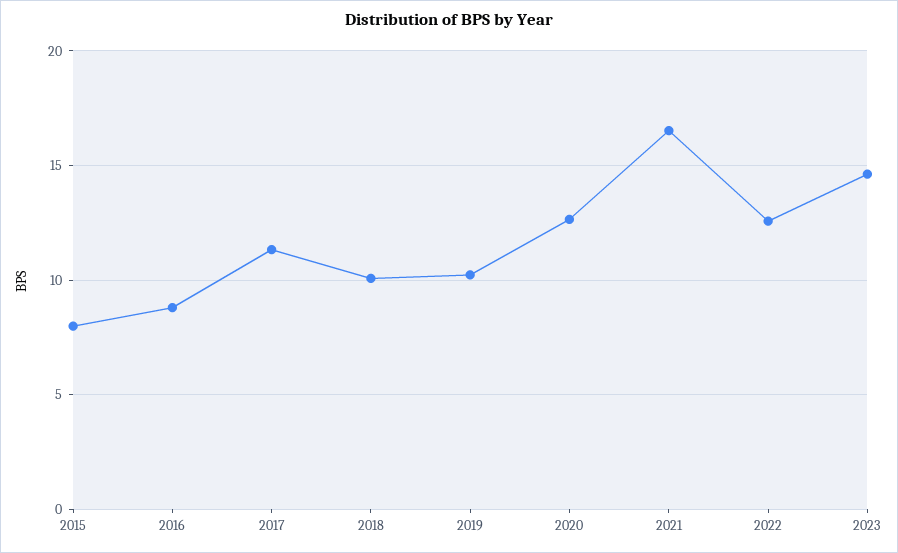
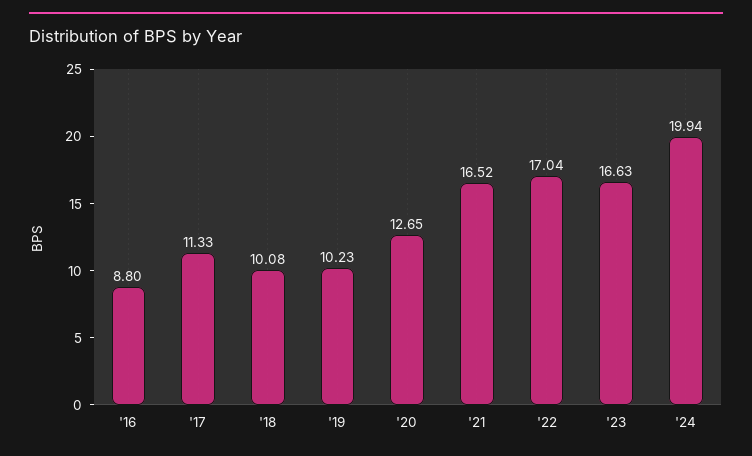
2015: 8 -> none
2022: 12.5 -> 17.04
2023: 14.5 -> 16.63
'24: none -> 19.94

